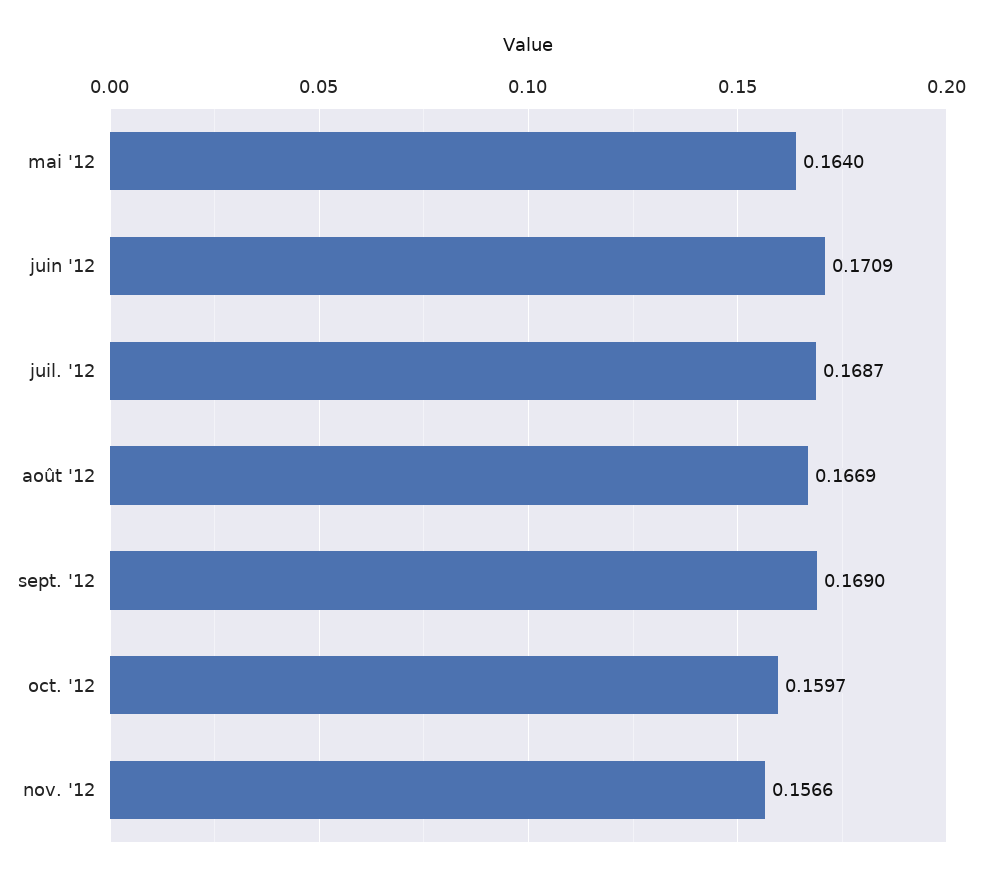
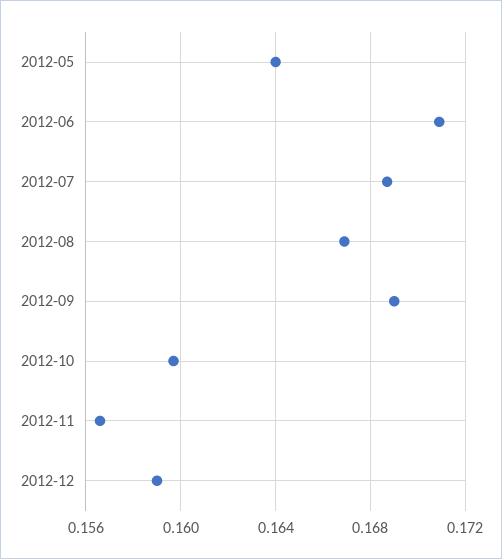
2012-12: none -> 0.159

